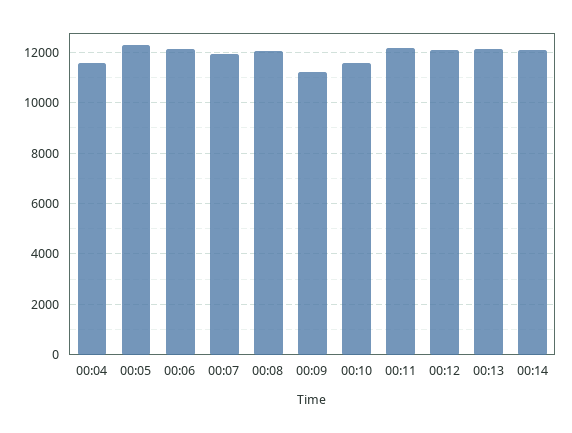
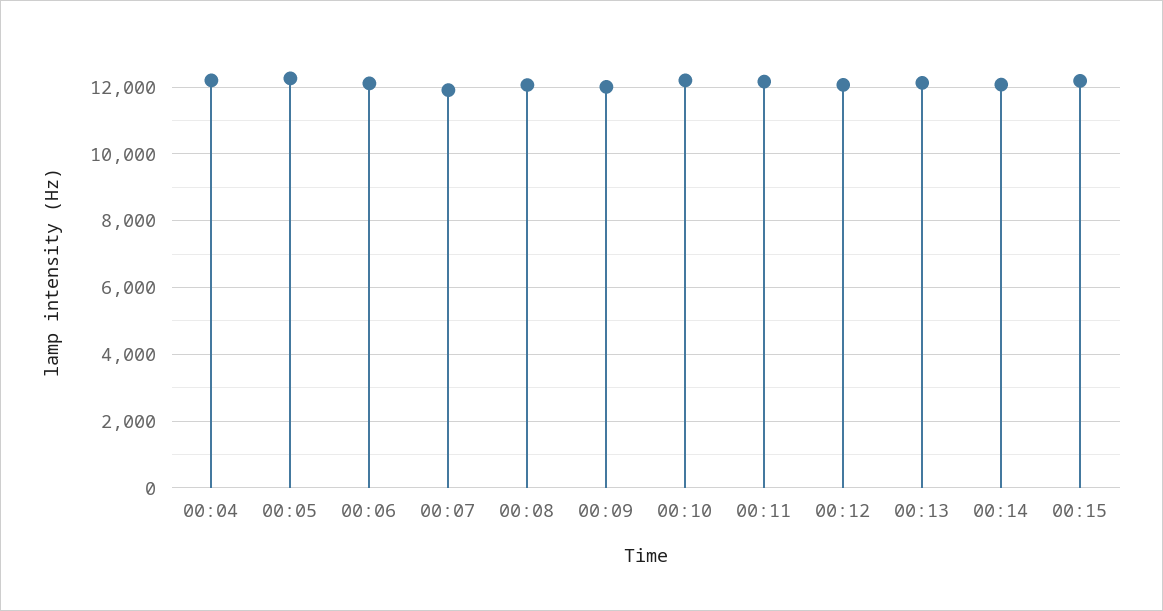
00:04: 11500 -> 12200
00:09: 11250 -> 12000
00:10: 11500 -> 12200
00:15: none -> 12200

